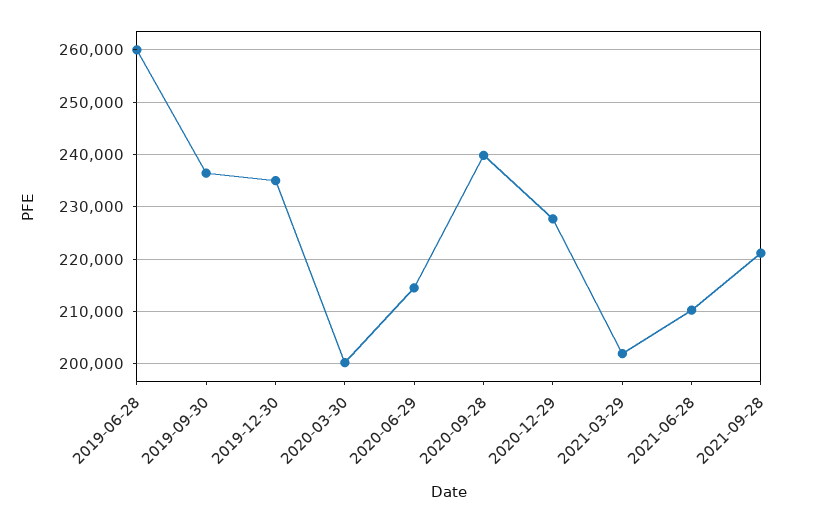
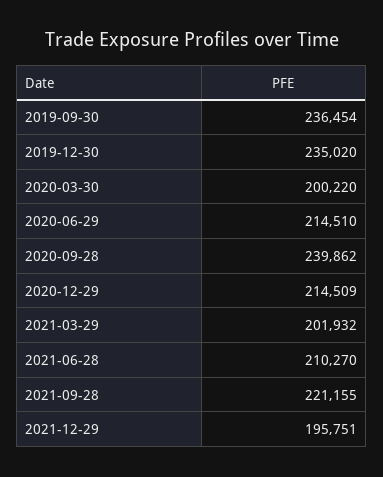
2019-06-28: 260000 -> none
2020-12-29: 228000 -> 214509
2021-12-29: none -> 195751

